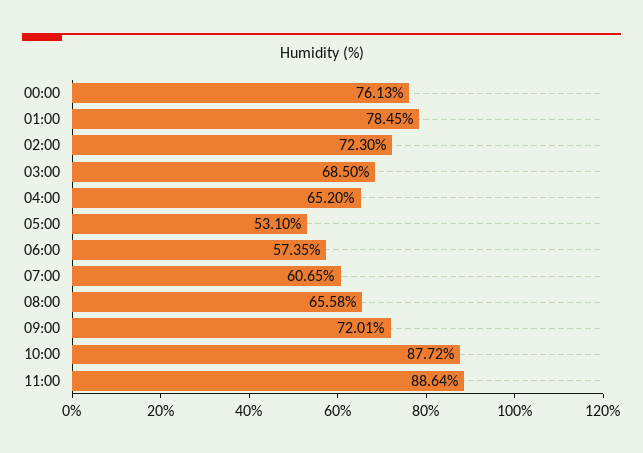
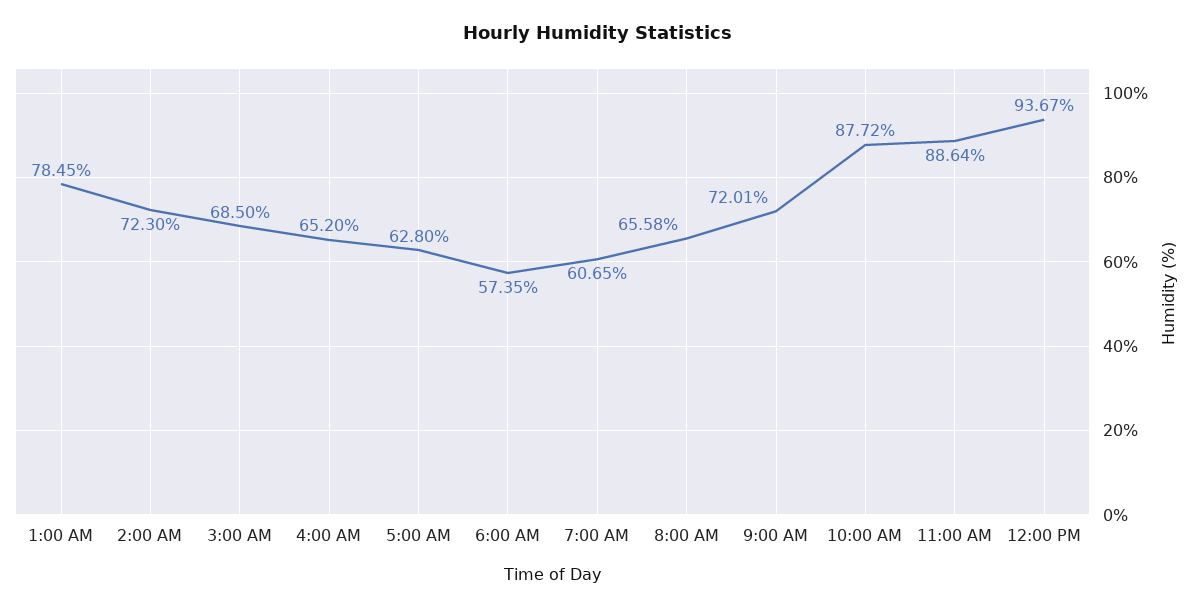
00:00: 76.13 -> none
05:00: 53.1 -> 62.8
12:00 PM: none -> 93.67

